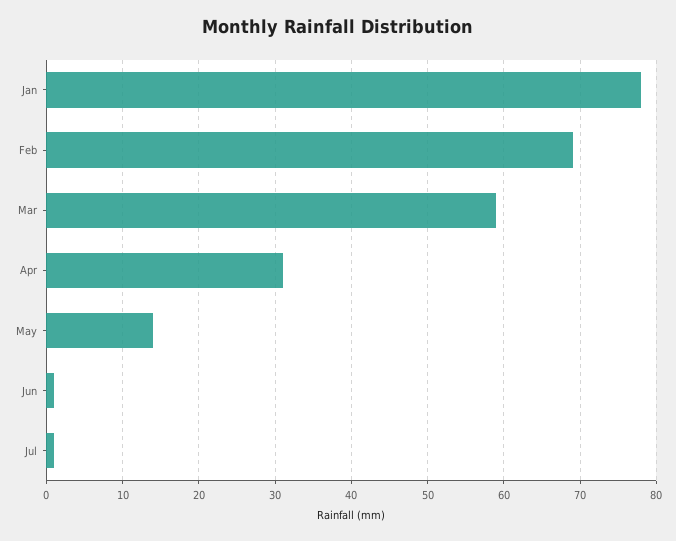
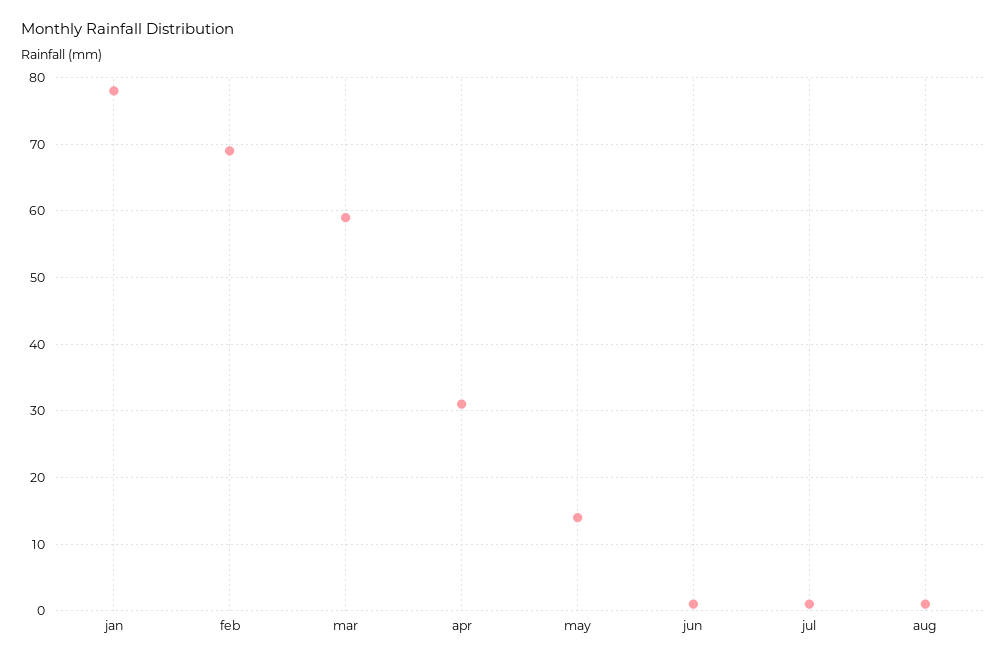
aug: none -> 1

